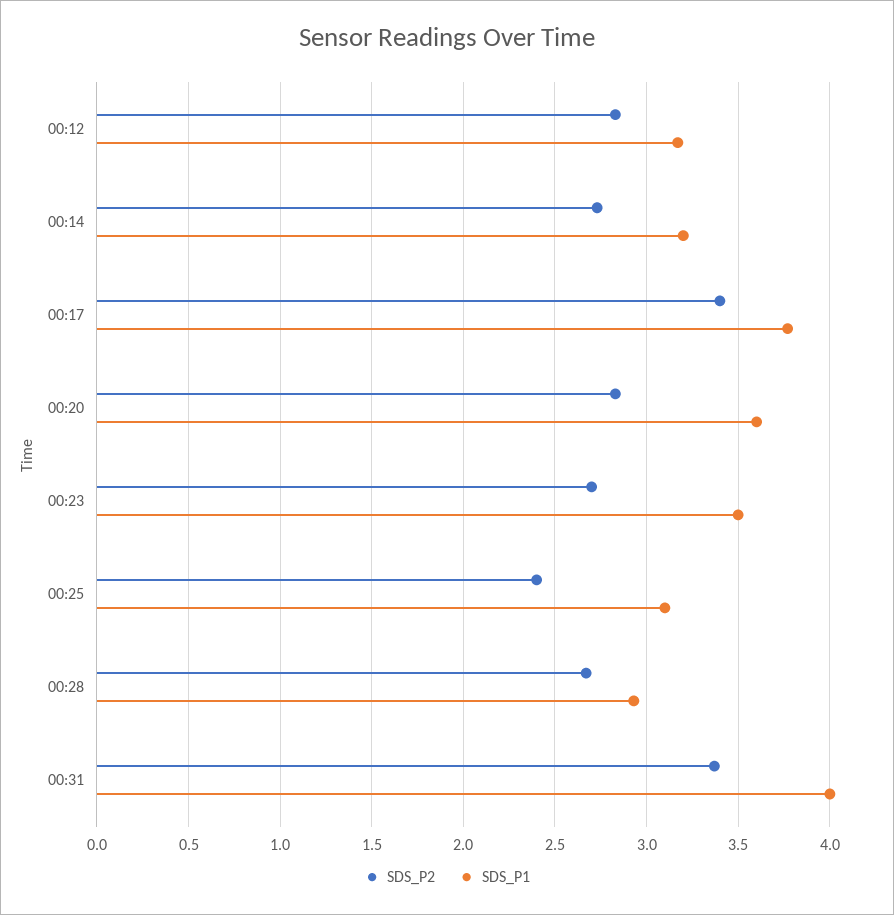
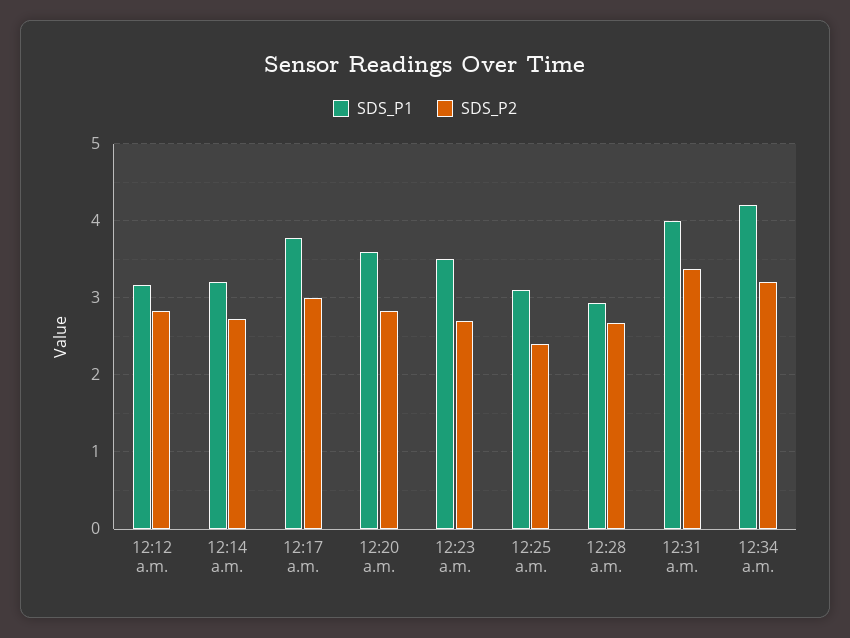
SDS_P2, 00:17: 3.4 -> 3
SDS_P1, 12:34 a.m.: none -> 4.2
SDS_P2, 12:34 a.m.: none -> 3.2

